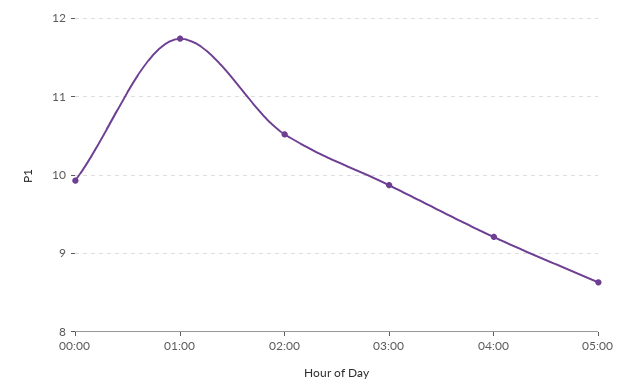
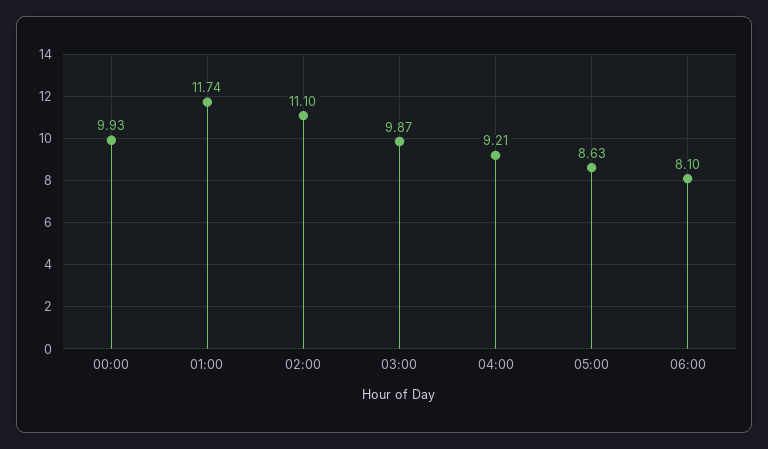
02:00: 10.5 -> 11.1
06:00: none -> 8.1

